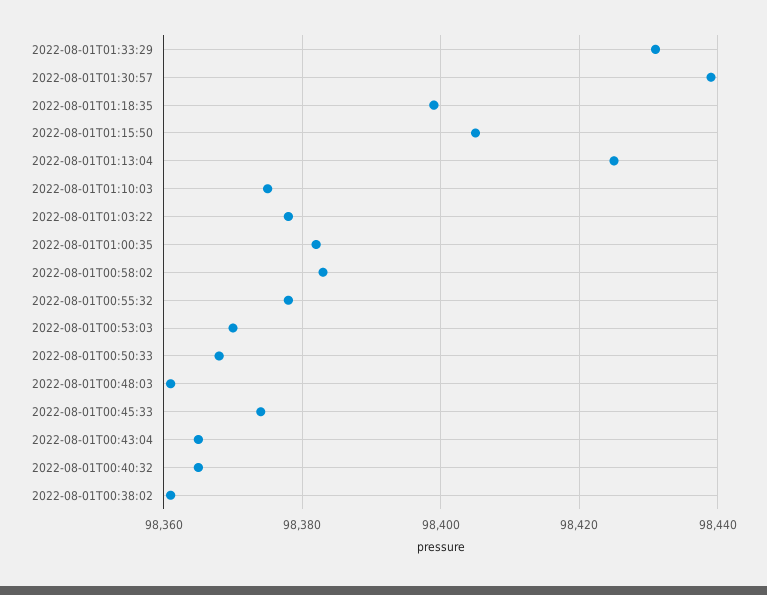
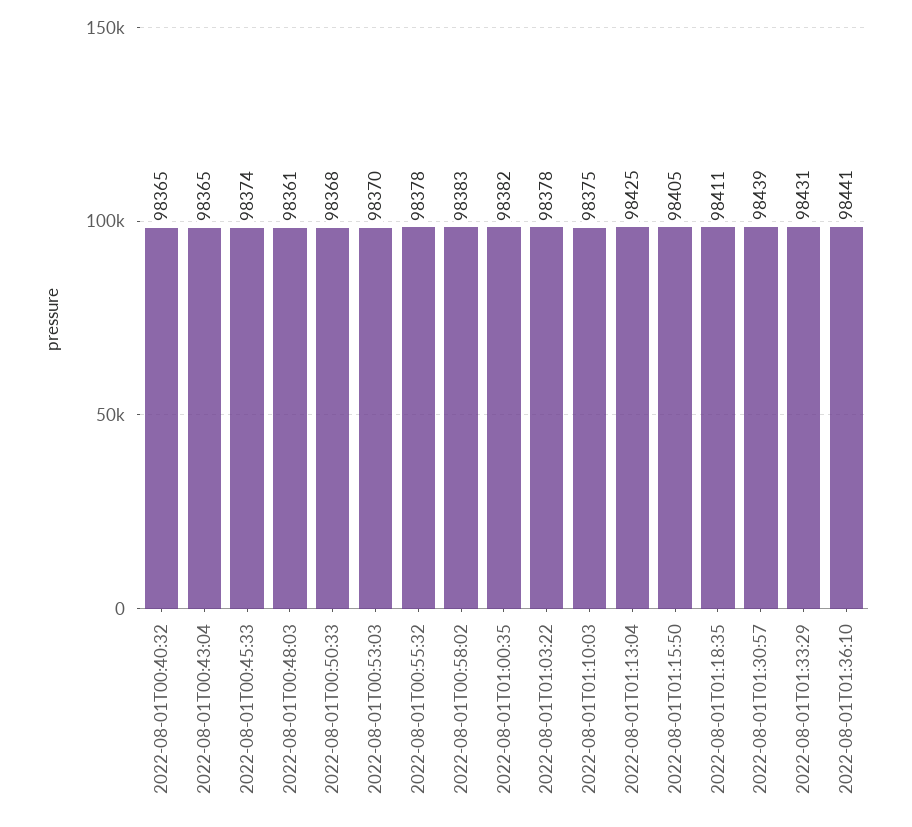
2022-08-01T01:18:35: 98400 -> 98411
2022-08-01T00:38:02: 98360 -> none
2022-08-01T01:36:10: none -> 98441

